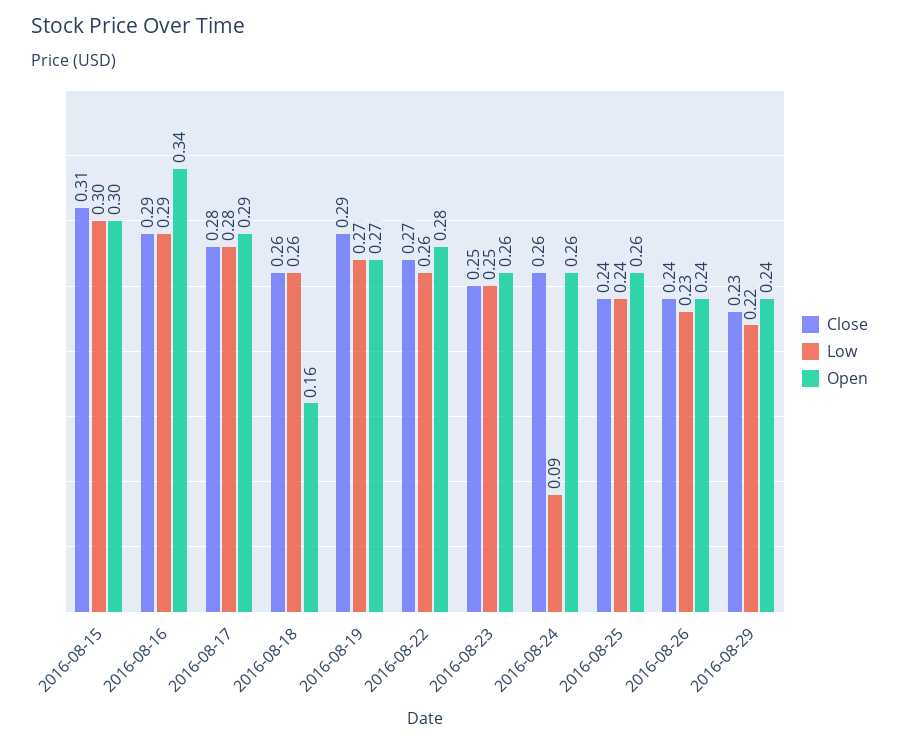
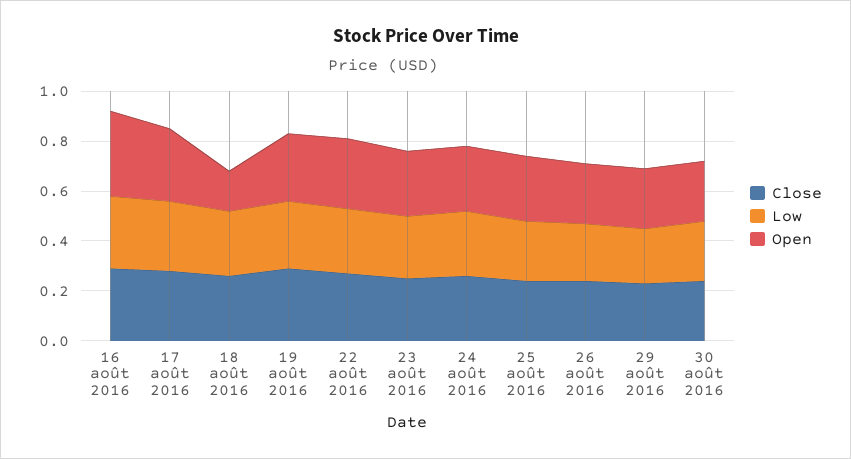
Close, 2016-08-15: 0.31 -> none
Low, 2016-08-15: 0.3 -> none
Open, 2016-08-15: 0.3 -> none
Low, 2016-08-24: 0.09 -> 0.25
Close, 30 août 2016: none -> 0.25
Low, 30 août 2016: none -> 0.25
Open, 30 août 2016: none -> 0.25

